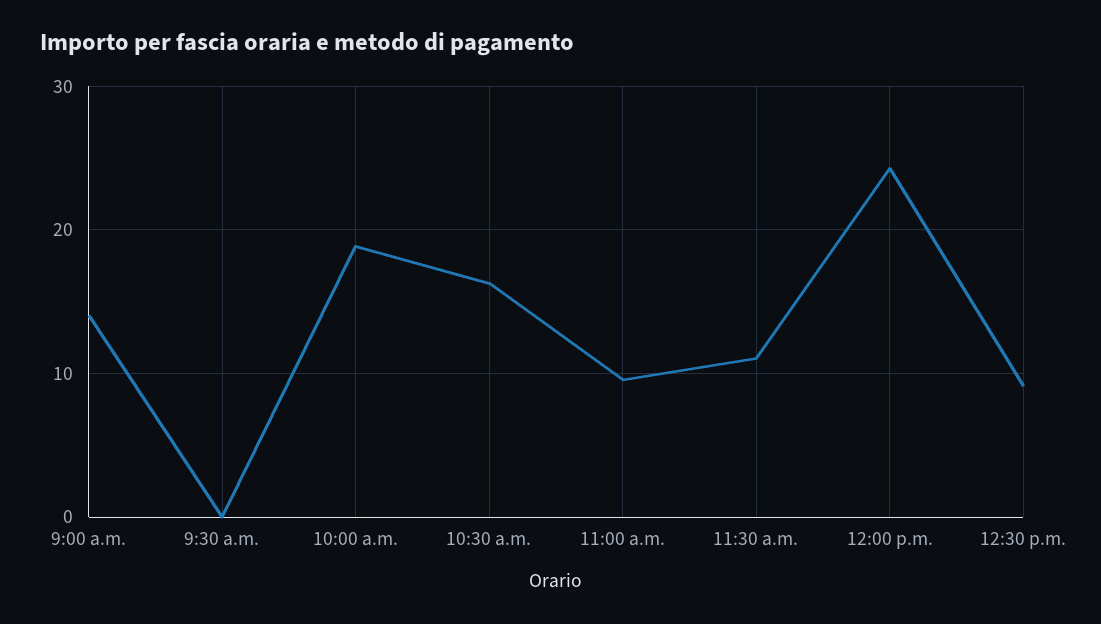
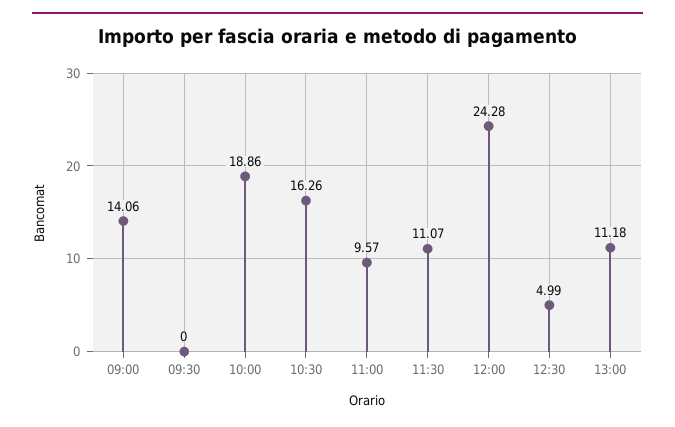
12:30 p.m.: 9 -> 4.99
13:00: none -> 11.18

